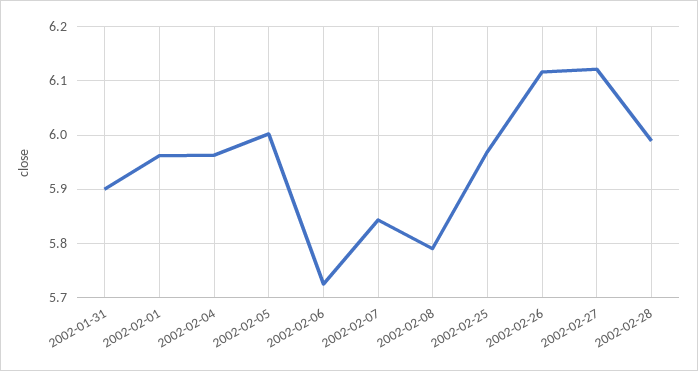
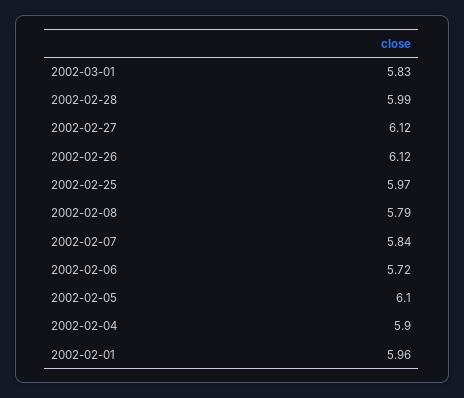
2002-01-31: 5.9 -> none
2002-02-04: 5.96 -> 5.9
2002-02-05: 6 -> 6.1
2002-03-01: none -> 5.83

